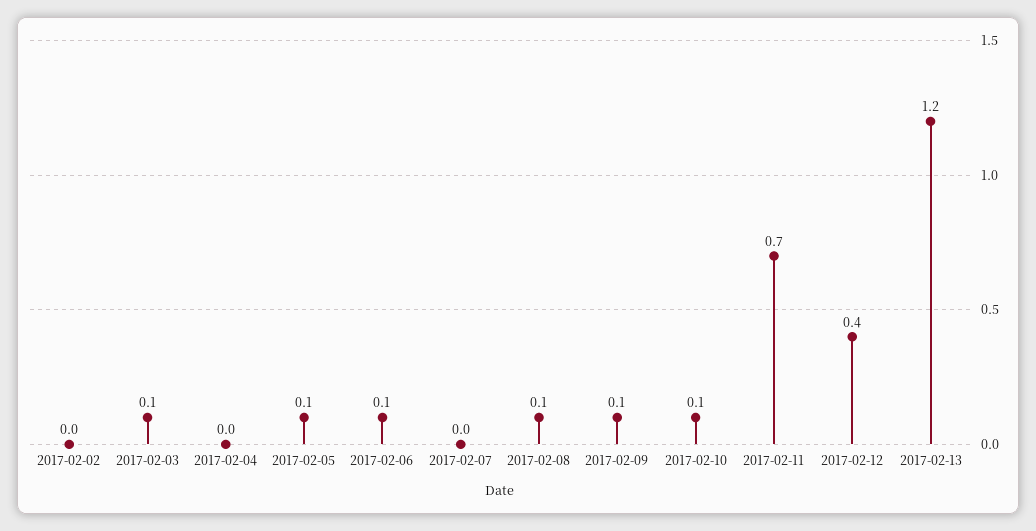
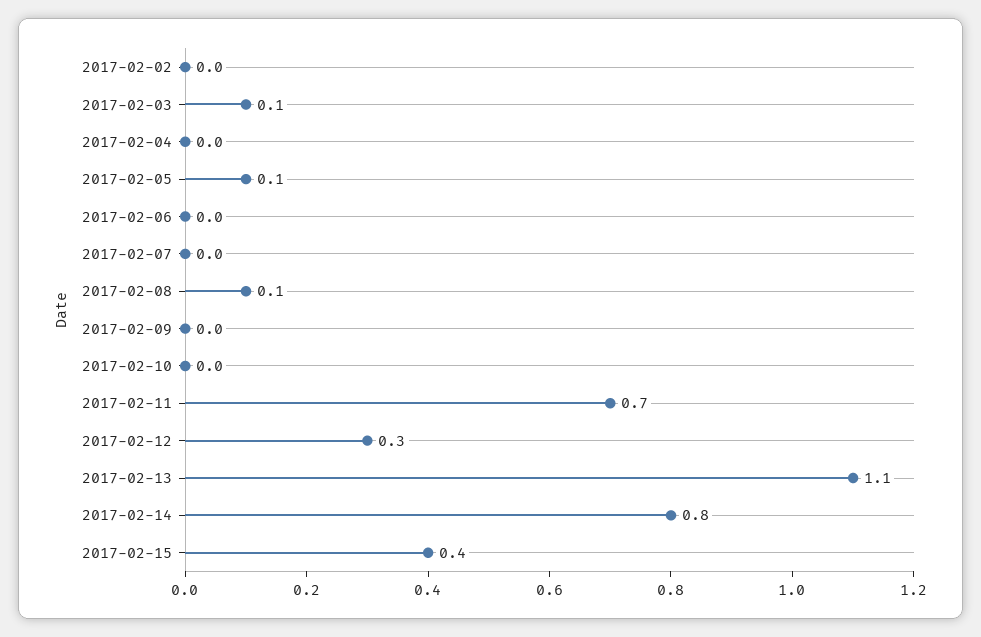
2017-02-06: 0.1 -> 0
2017-02-09: 0.1 -> 0
2017-02-10: 0.1 -> 0
2017-02-12: 0.4 -> 0.3
2017-02-13: 1.2 -> 1.1
2017-02-14: none -> 0.8
2017-02-15: none -> 0.4

